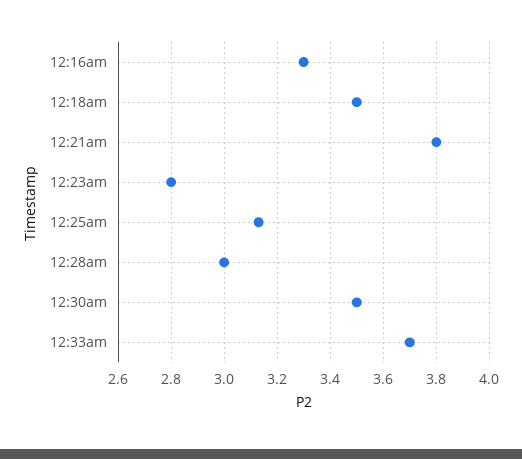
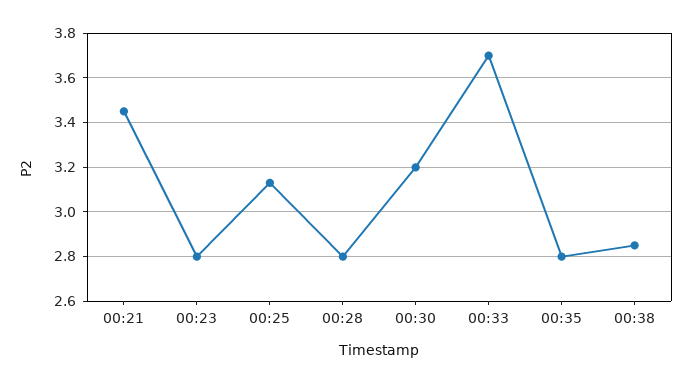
12:16am: 3.3 -> none
12:18am: 3.5 -> none
12:21am: 3.8 -> 3.45
12:28am: 3 -> 2.8
12:30am: 3.5 -> 3.2
00:35: none -> 2.8
00:38: none -> 2.85

